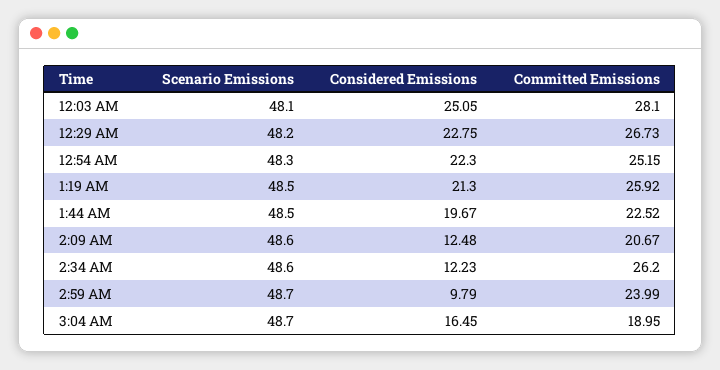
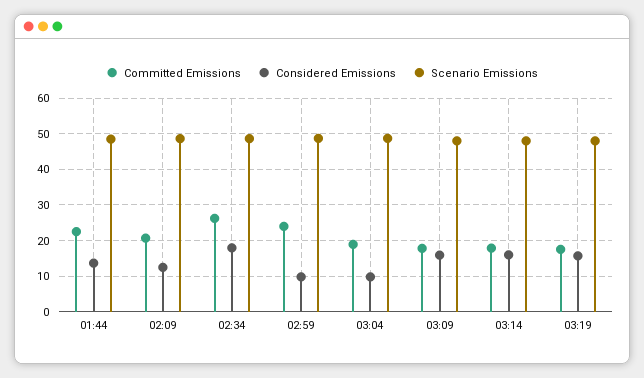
Scenario Emissions, 12:03 AM: 48.1 -> none
Considered Emissions, 12:03 AM: 25.05 -> none
Committed Emissions, 12:03 AM: 28.1 -> none
Scenario Emissions, 12:29 AM: 48.2 -> none
Considered Emissions, 12:29 AM: 22.75 -> none
Committed Emissions, 12:29 AM: 26.73 -> none
Scenario Emissions, 12:54 AM: 48.3 -> none
Considered Emissions, 12:54 AM: 22.3 -> none
Committed Emissions, 12:54 AM: 25.15 -> none
Scenario Emissions, 1:19 AM: 48.5 -> none
Considered Emissions, 1:19 AM: 21.3 -> none
Committed Emissions, 1:19 AM: 25.92 -> none
Considered Emissions, 1:44 AM: 19.67 -> 14
Considered Emissions, 2:34 AM: 12.23 -> 18
Considered Emissions, 3:04 AM: 16.45 -> 10
Committed Emissions, 03:09: none -> 18
Considered Emissions, 03:09: none -> 16
Scenario Emissions, 03:09: none -> 48
Committed Emissions, 03:14: none -> 18
Considered Emissions, 03:14: none -> 16
Scenario Emissions, 03:14: none -> 48
Committed Emissions, 03:19: none -> 18
Considered Emissions, 03:19: none -> 16
Scenario Emissions, 03:19: none -> 48

